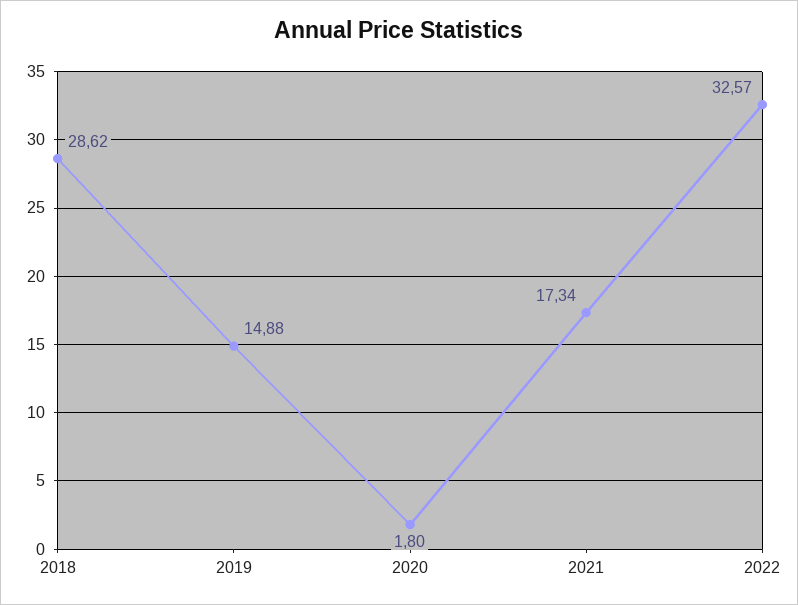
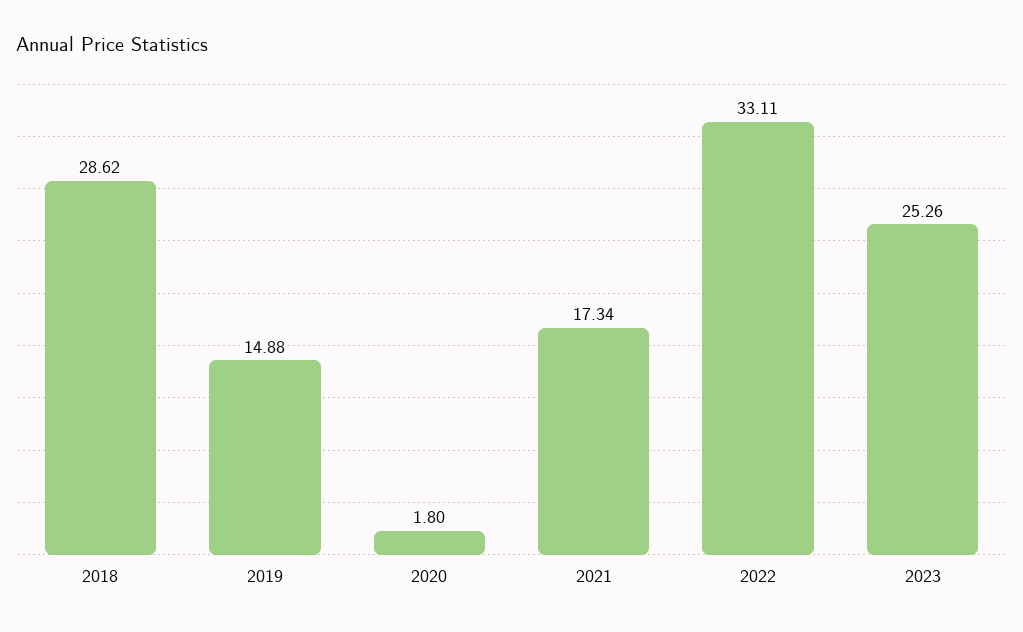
2022: 32.57 -> 33.11
2023: none -> 25.26

